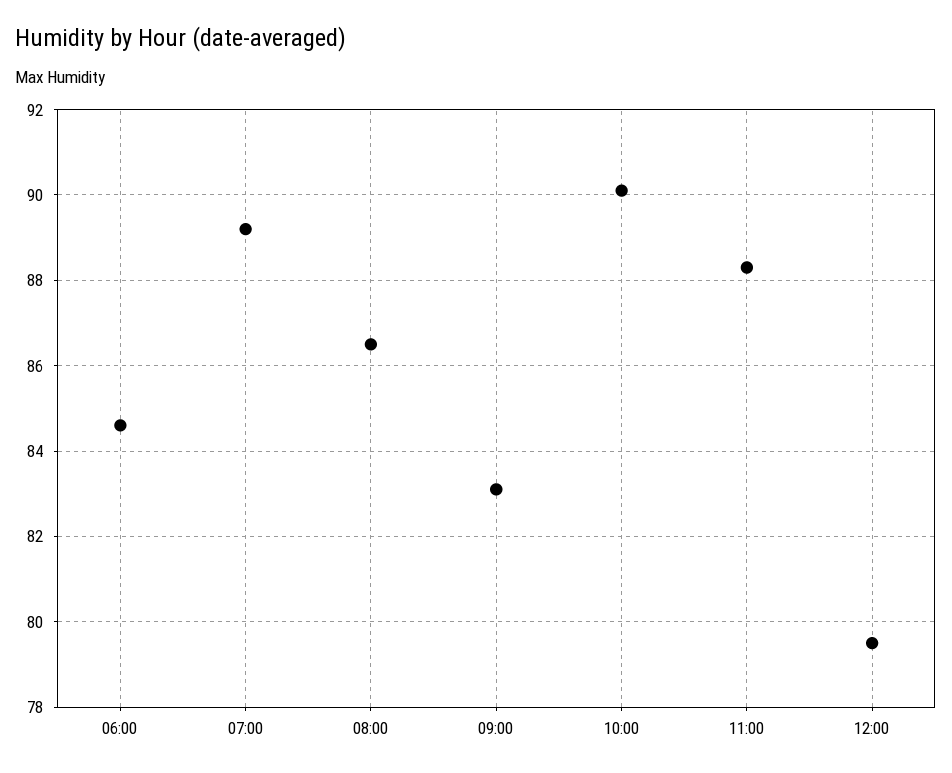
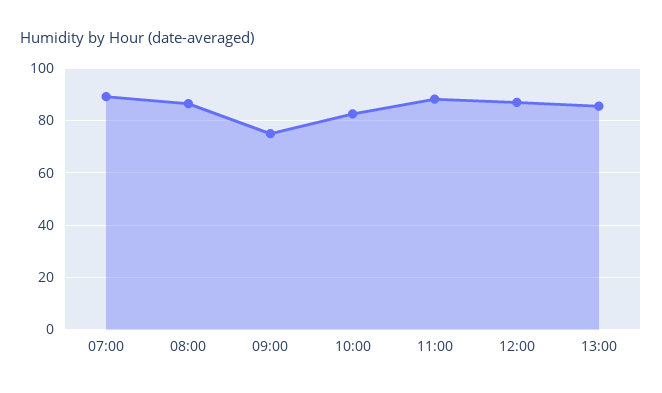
06:00: 84.5 -> none
09:00: 83 -> 75
10:00: 90 -> 82.5
12:00: 79.5 -> 87.5
13:00: none -> 85

